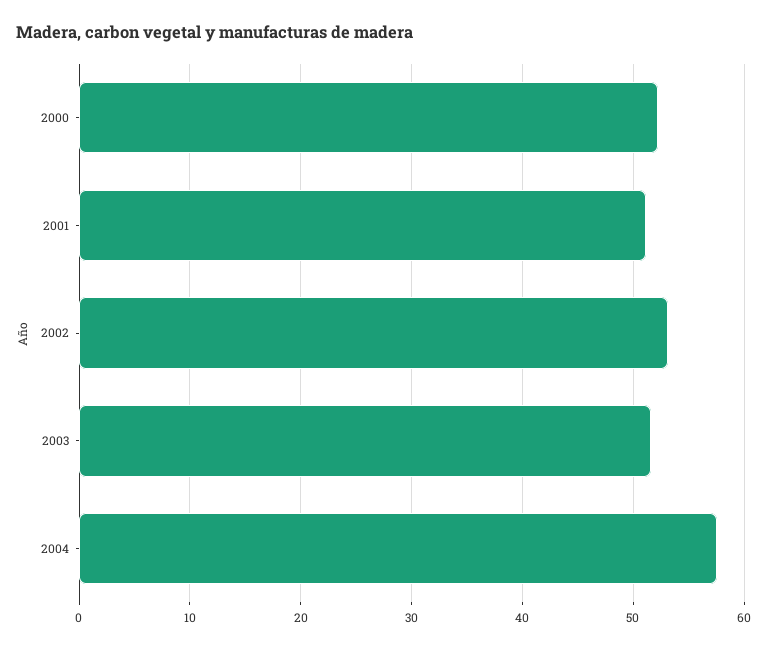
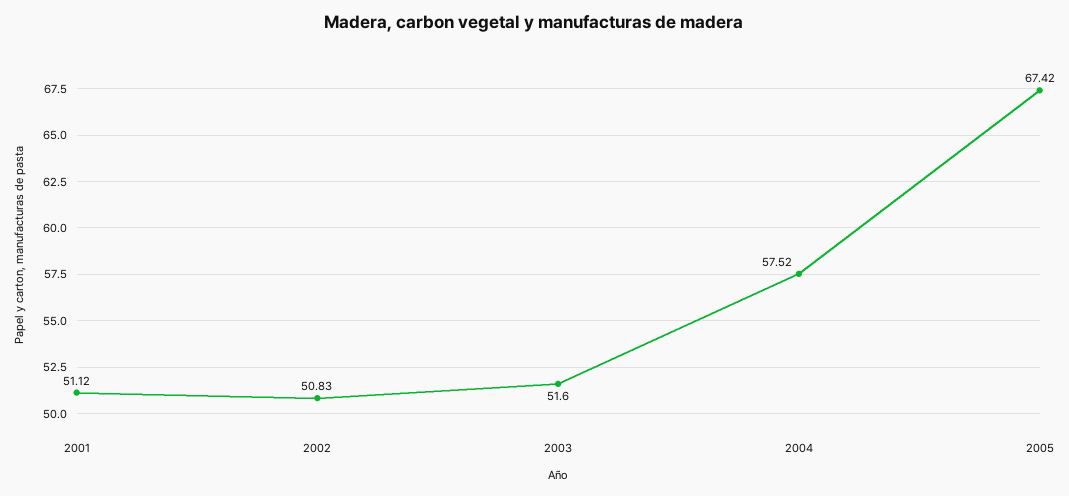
2000: 52 -> none
2002: 53 -> 50.83
2005: none -> 67.42

